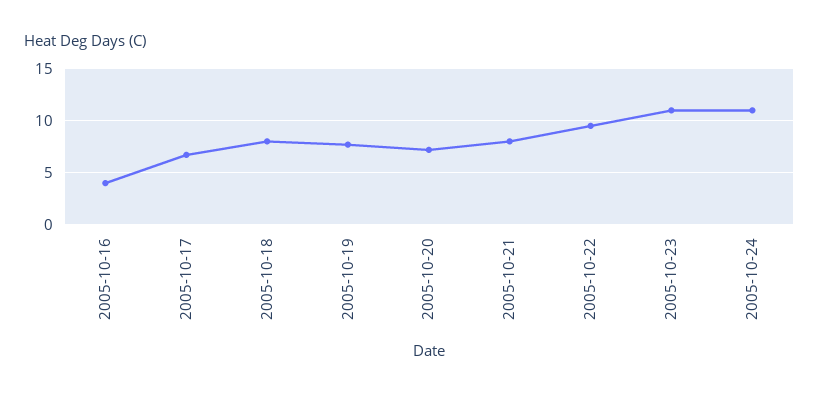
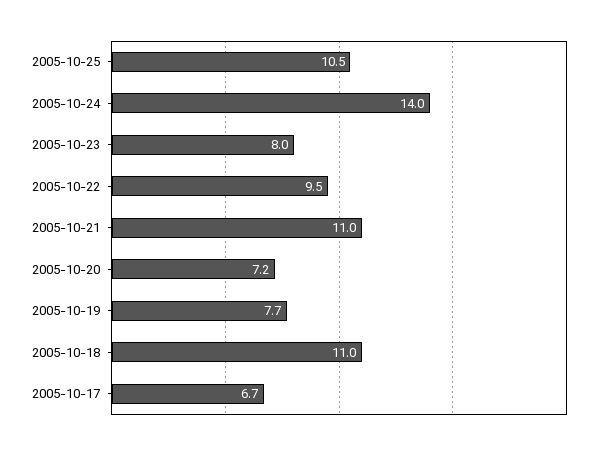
2005-10-16: 4 -> none
2005-10-18: 8 -> 11
2005-10-21: 8 -> 11
2005-10-23: 11 -> 8
2005-10-24: 11 -> 14
2005-10-25: none -> 10.5

